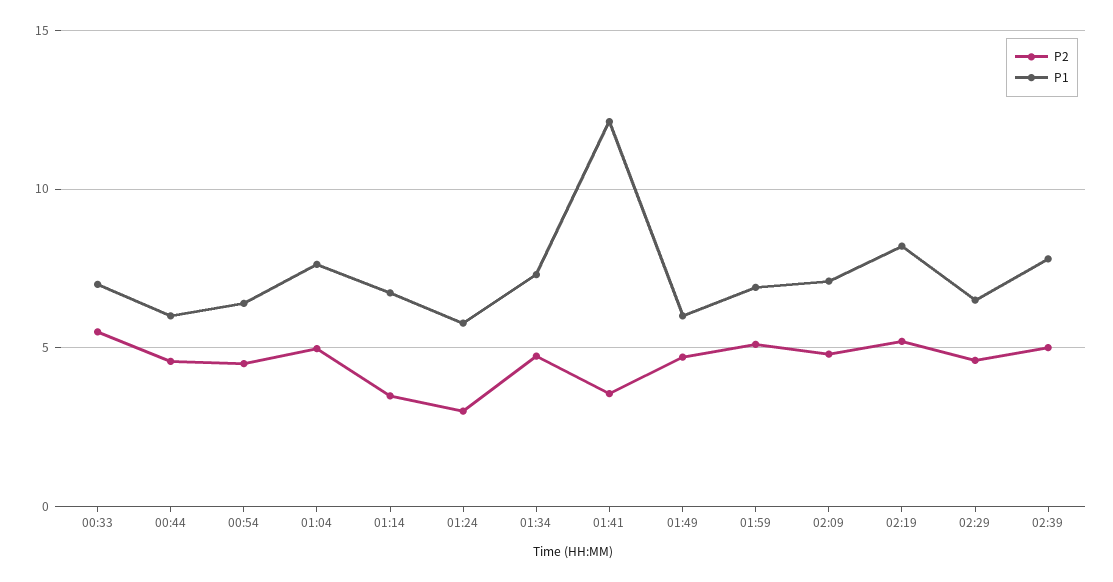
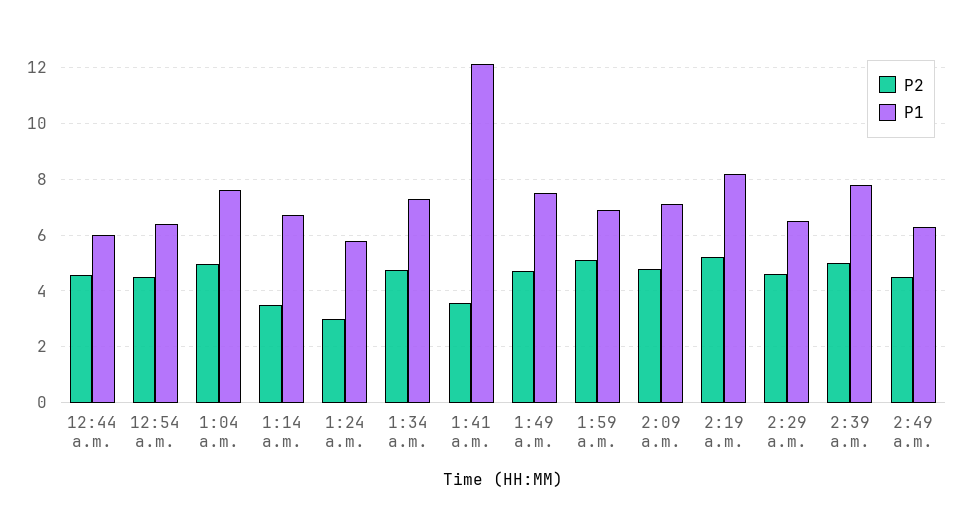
P2, 00:33: 5.5 -> none
P1, 00:33: 7 -> none
P1, 01:49: 6 -> 7.5
P2, 2:49 a.m.: none -> 4.5
P1, 2:49 a.m.: none -> 6.25

